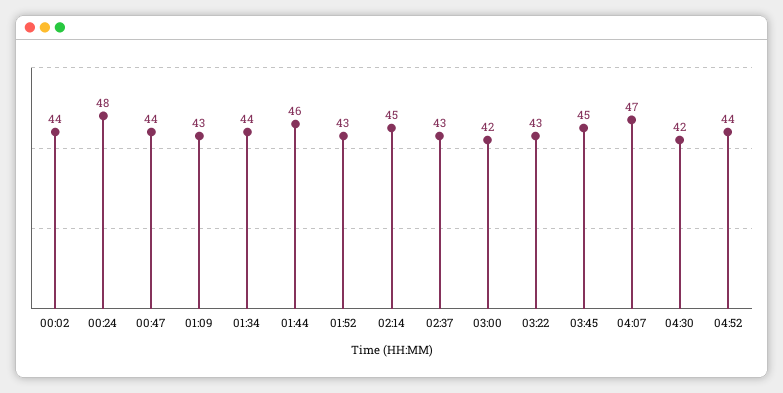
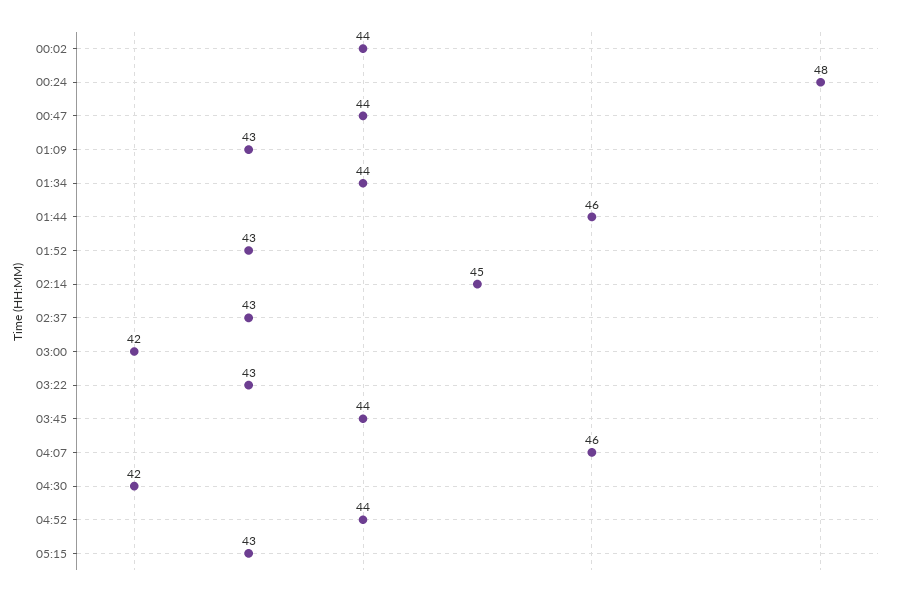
03:45: 45 -> 44
04:07: 47 -> 46
05:15: none -> 43

